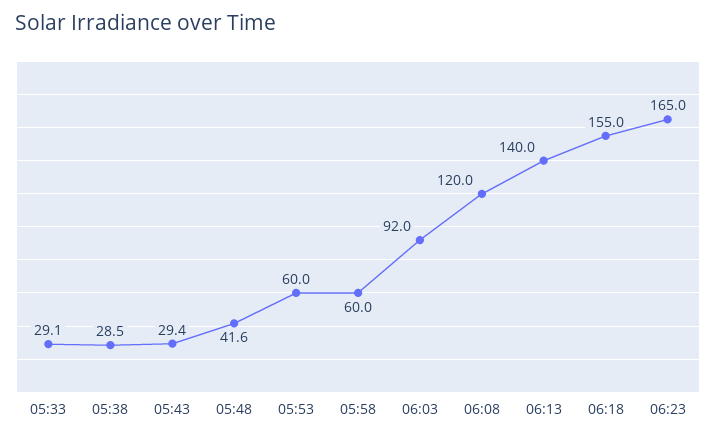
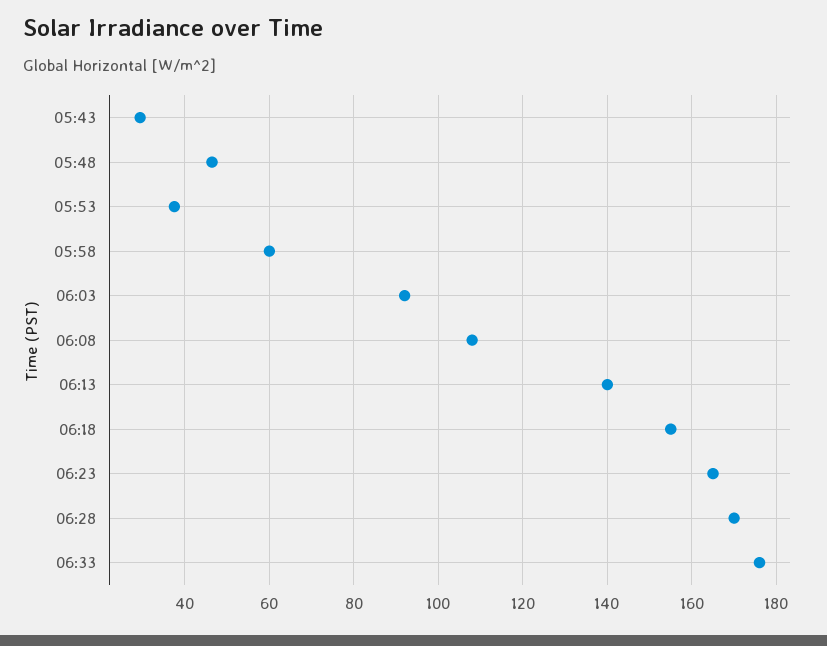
05:33: 29.1 -> none
05:38: 28.5 -> none
05:48: 41.6 -> 46
05:53: 60 -> 38
06:08: 120 -> 108
06:28: none -> 170
06:33: none -> 176

